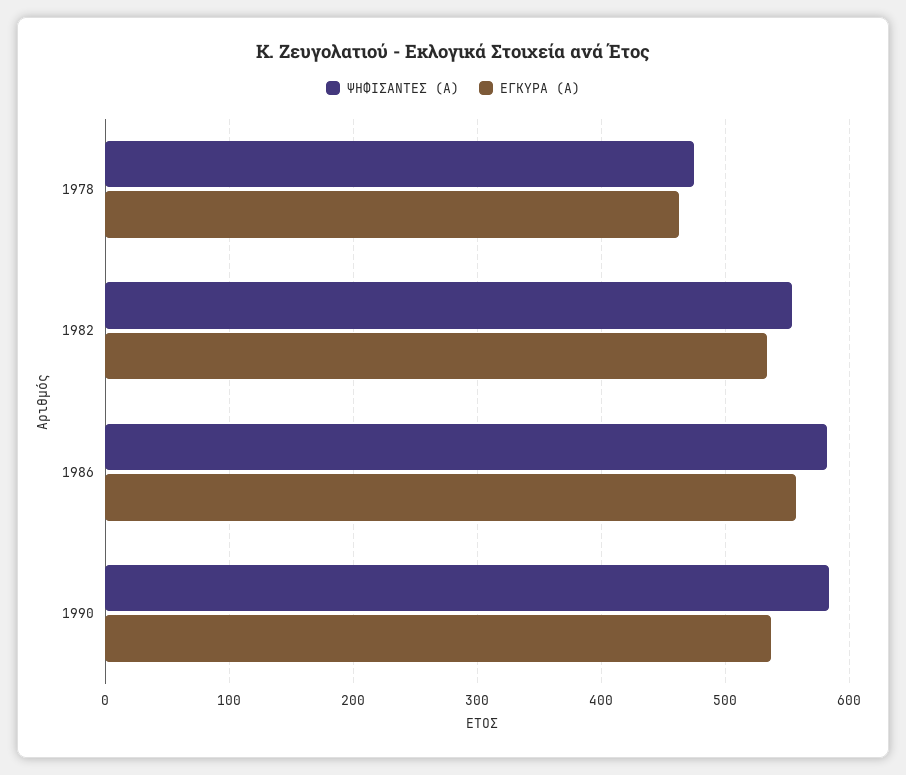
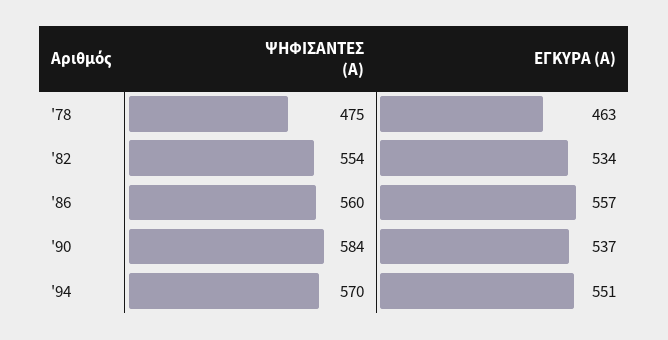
ΨΗΦΙΣΑΝΤΕΣ (Α), 1986: 580 -> 560
ΨΗΦΙΣΑΝΤΕΣ (Α), '94: none -> 570
ΕΓΚΥΡΑ (Α), '94: none -> 551

